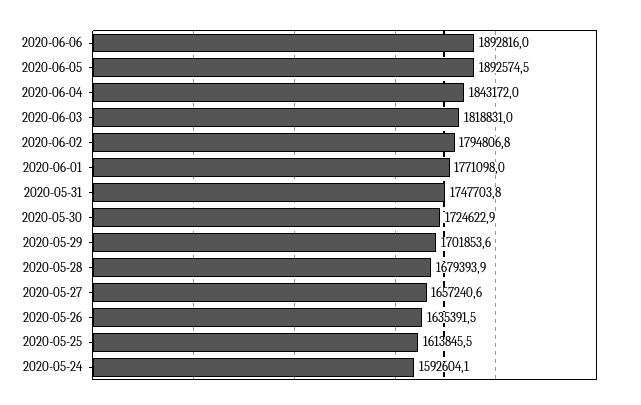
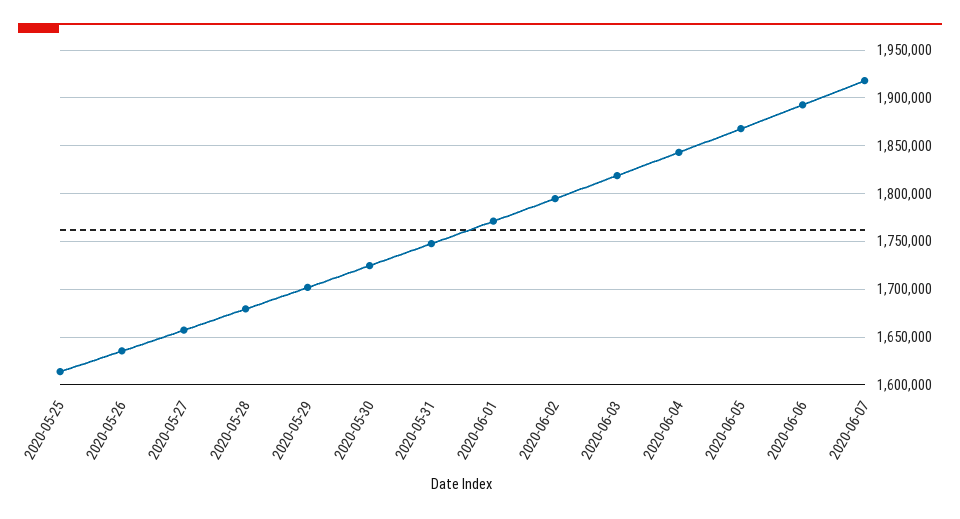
2020-06-05: 1892574.5 -> 1870000
2020-05-24: 1592604.1 -> none
2020-06-07: none -> 1920000

